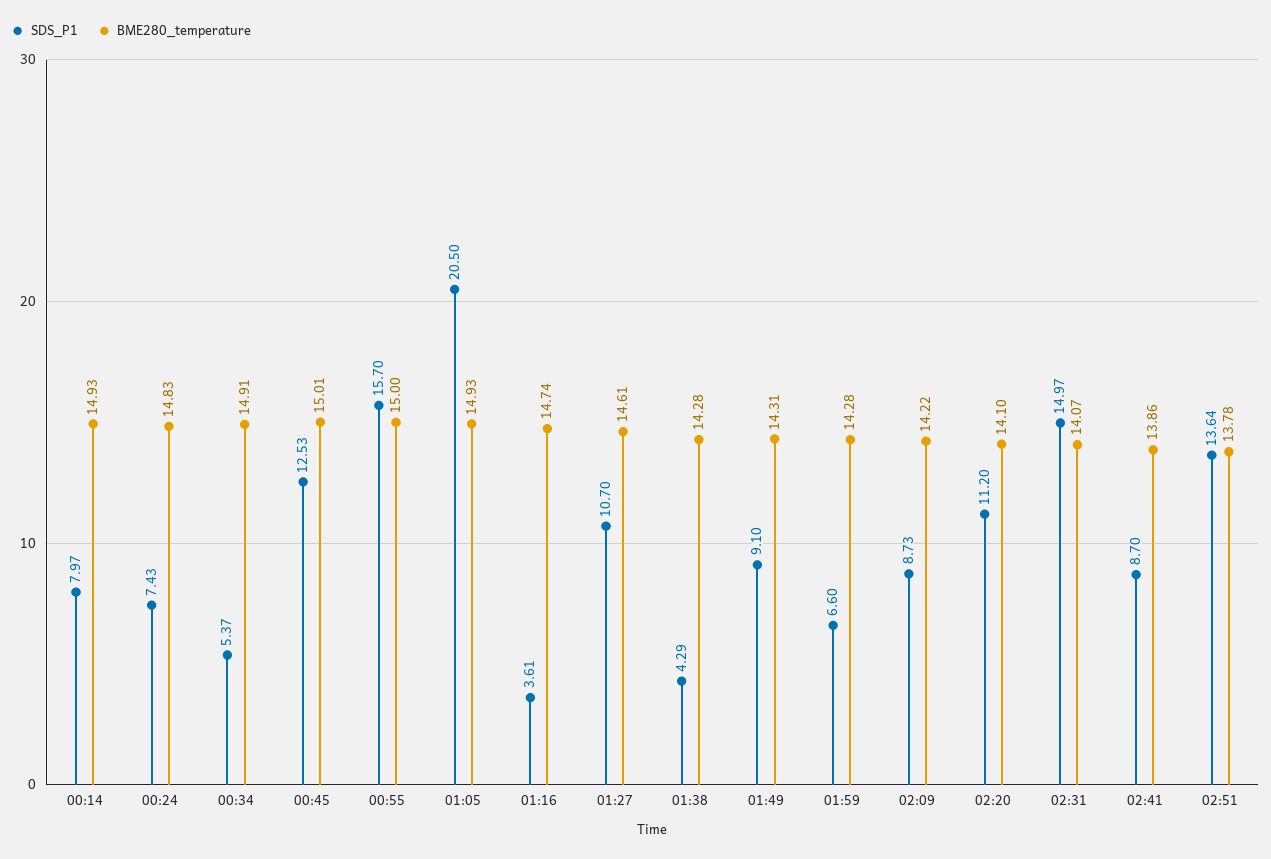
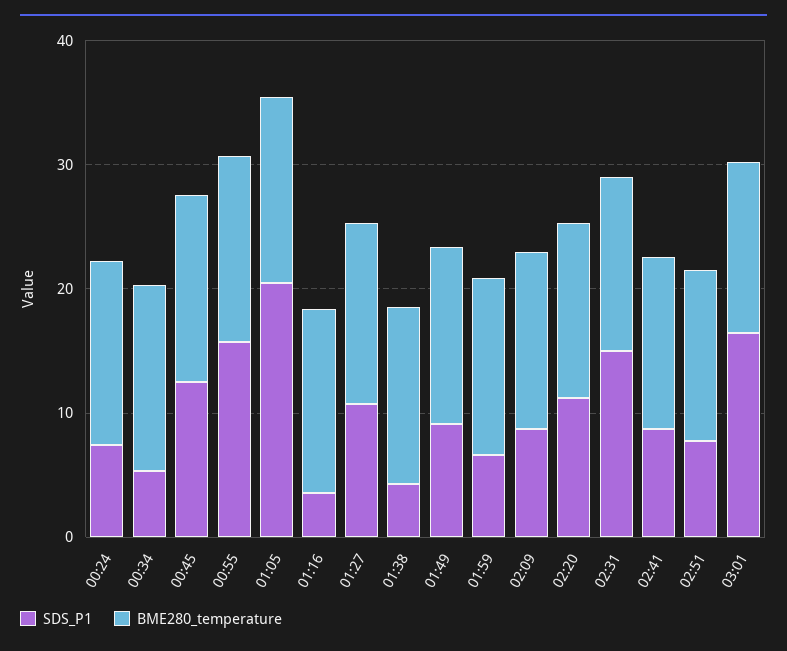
SDS_P1, 00:14: 7.97 -> none
BME280_temperature, 00:14: 14.93 -> none
SDS_P1, 02:51: 13.64 -> 8
SDS_P1, 03:01: none -> 16
BME280_temperature, 03:01: none -> 14

